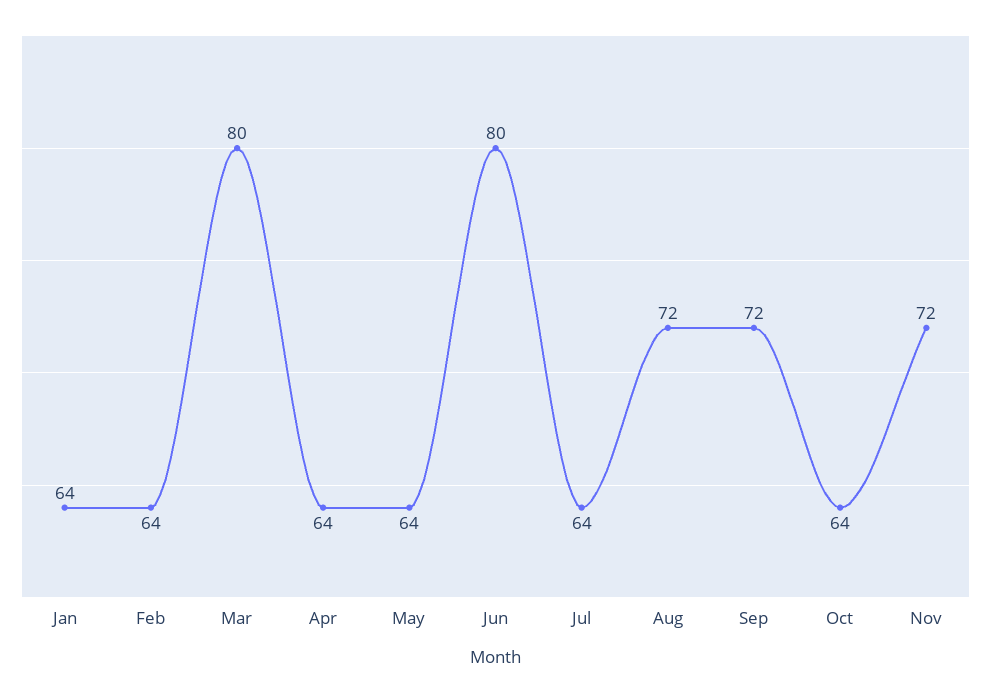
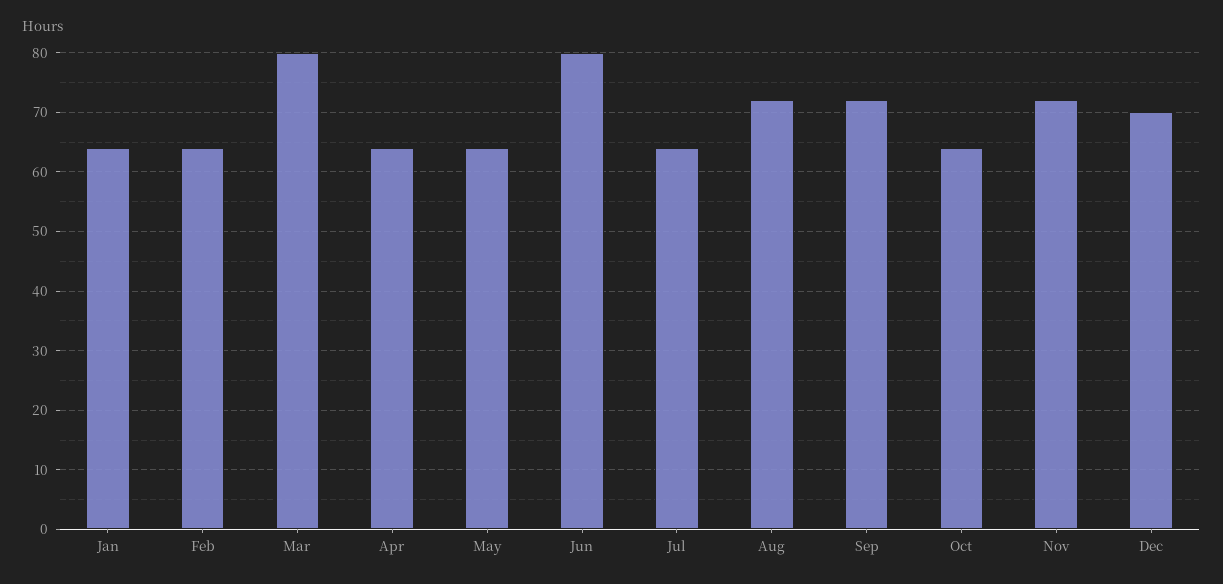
Dec: none -> 70

